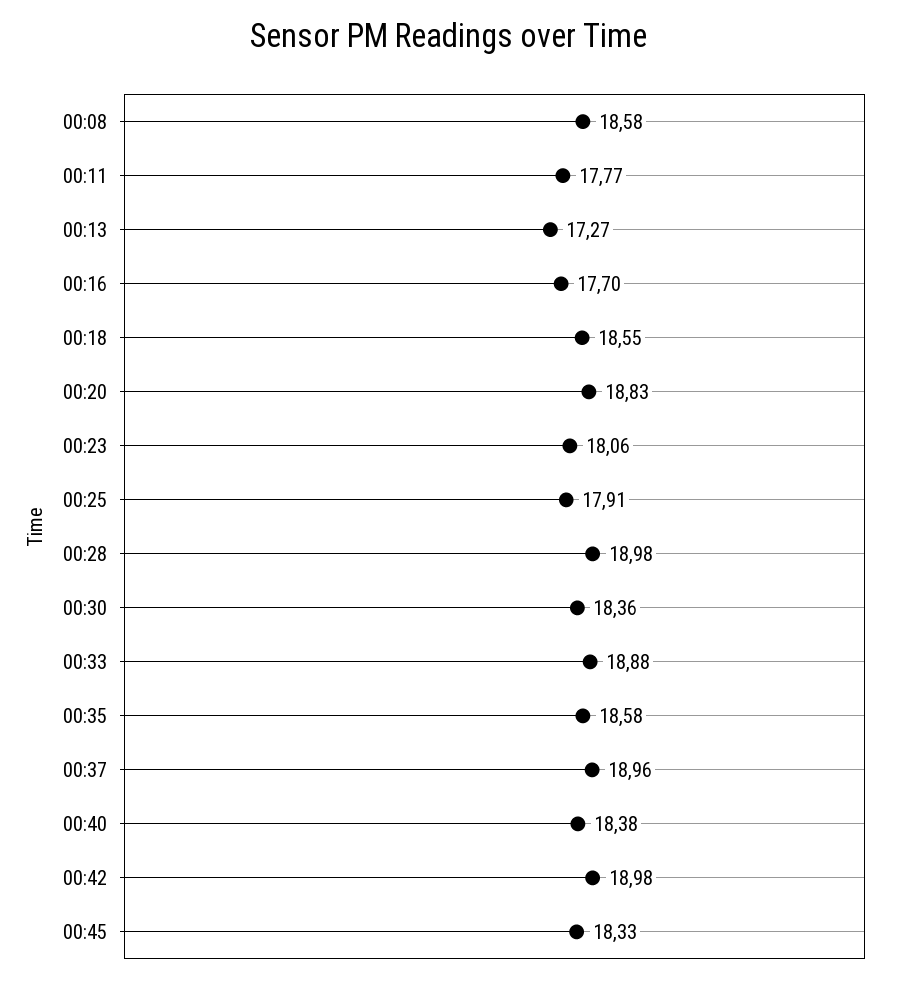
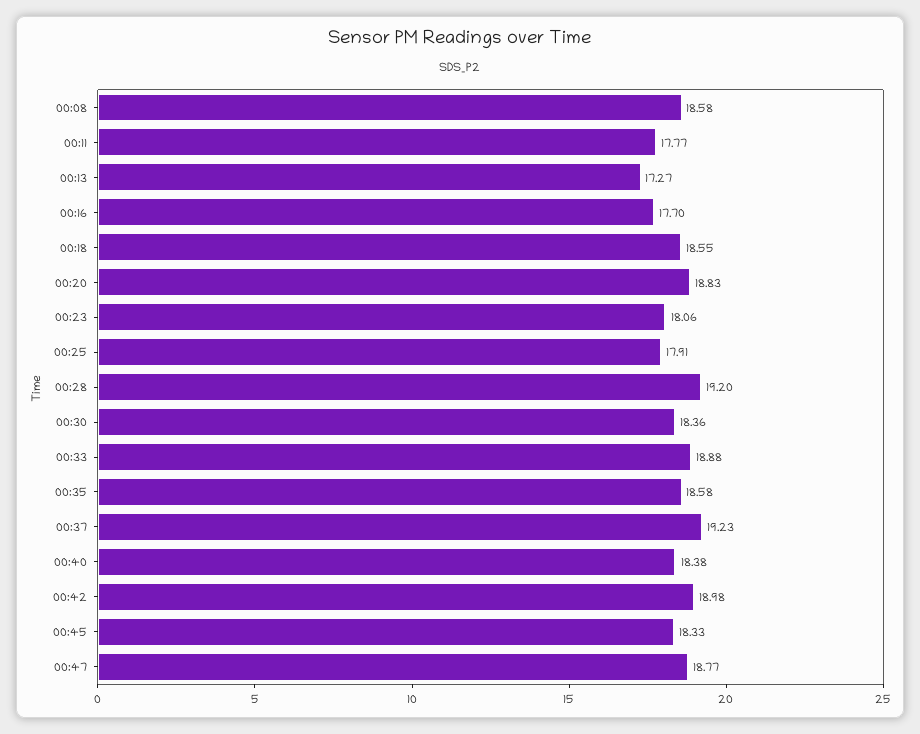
00:28: 18.98 -> 19.2
00:37: 18.96 -> 19.23
00:47: none -> 18.77

